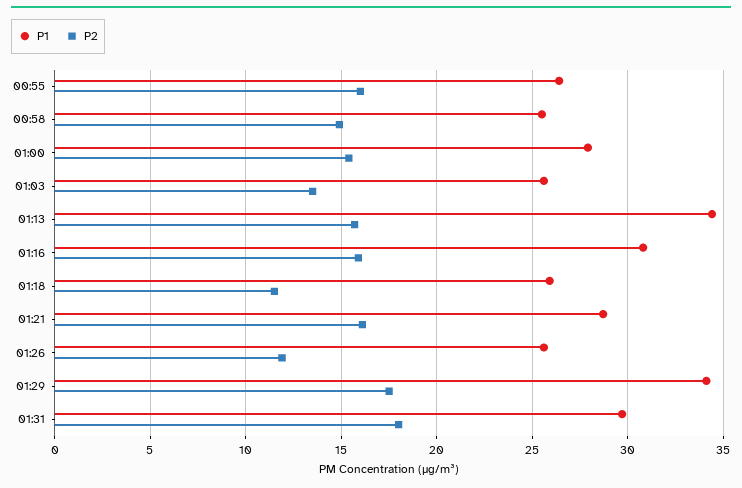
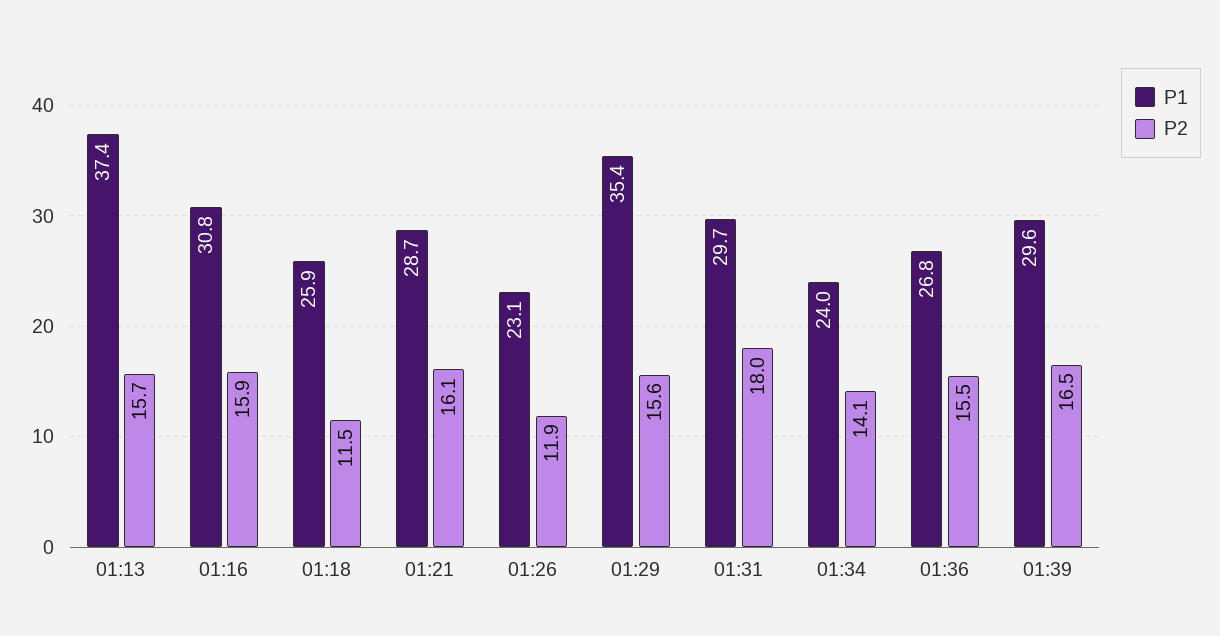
P1, 00:55: 26.5 -> none
P2, 00:55: 16 -> none
P1, 00:58: 25.5 -> none
P2, 00:58: 15 -> none
P1, 01:00: 28 -> none
P2, 01:00: 15.5 -> none
P1, 01:03: 25.5 -> none
P2, 01:03: 13.5 -> none
P1, 01:13: 34.5 -> 37.4
P1, 01:26: 25.5 -> 23.1
P1, 01:29: 34 -> 35.4
P2, 01:29: 17.5 -> 15.6
P1, 01:34: none -> 24
P2, 01:34: none -> 14.1
P1, 01:36: none -> 26.8
P2, 01:36: none -> 15.5
P1, 01:39: none -> 29.6
P2, 01:39: none -> 16.5

